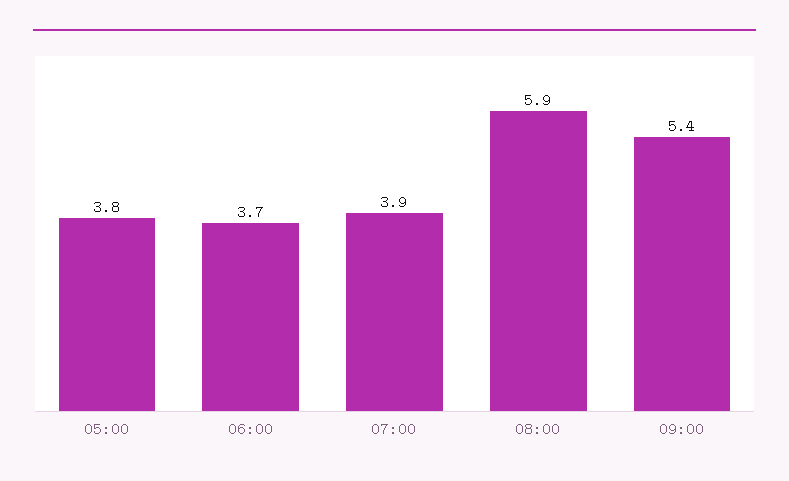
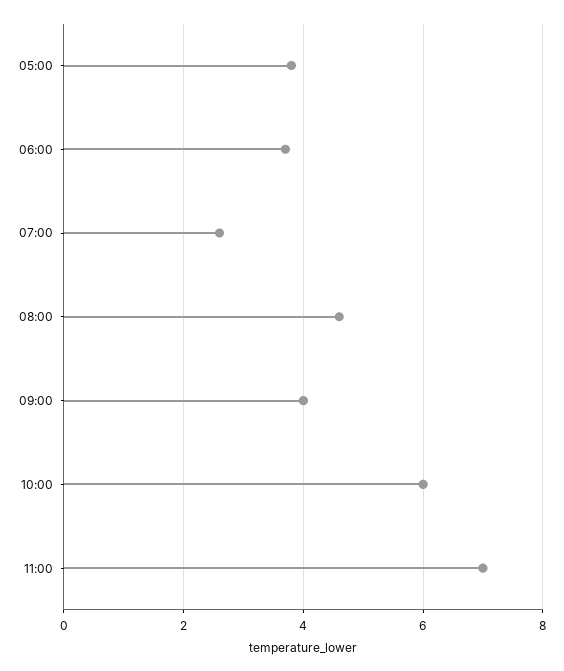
07:00: 3.9 -> 2.5
08:00: 5.9 -> 4.5
09:00: 5.4 -> 4
10:00: none -> 6
11:00: none -> 7

